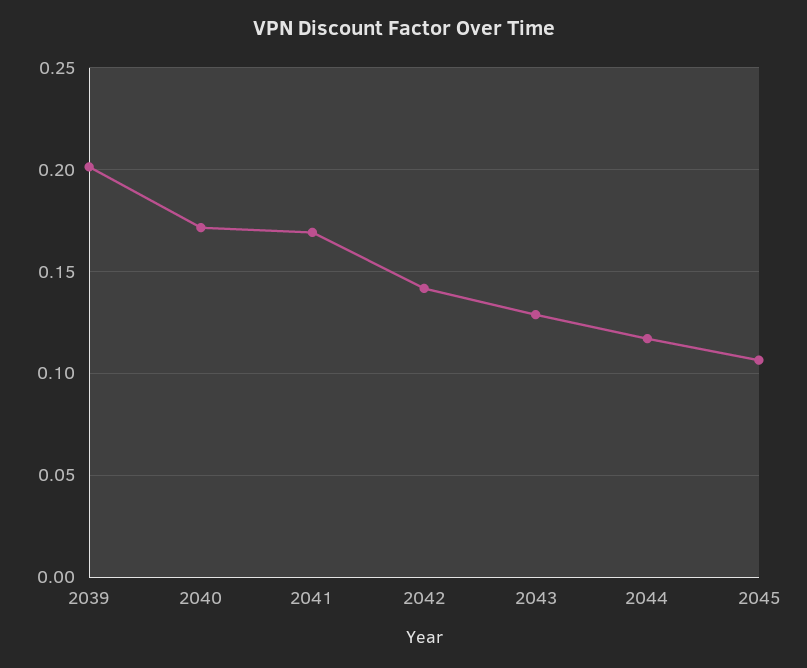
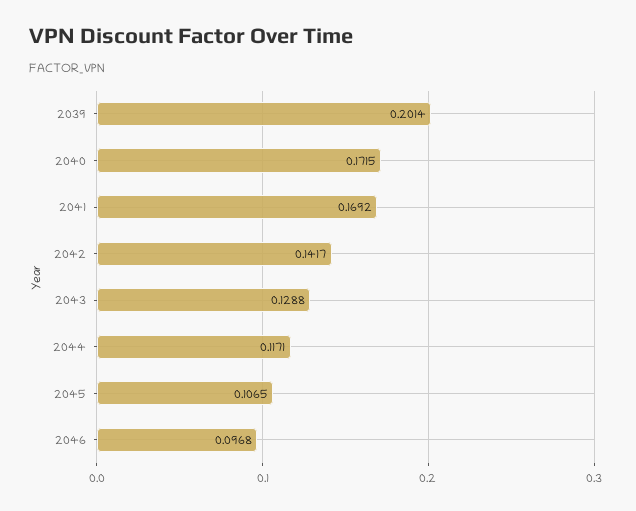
2046: none -> 0.0968

